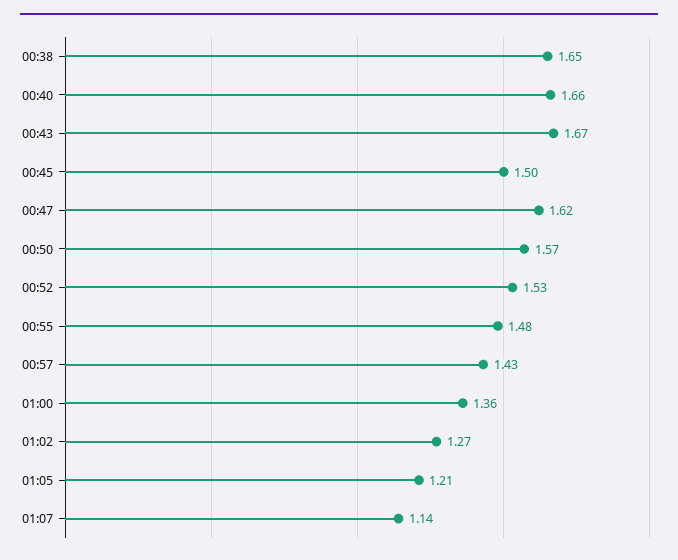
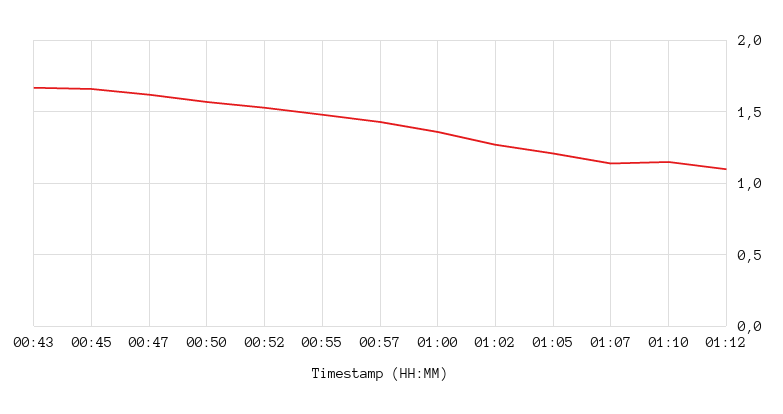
00:38: 1.65 -> none
00:40: 1.66 -> none
00:45: 1.5 -> 1.65
01:10: none -> 1.15
01:12: none -> 1.1

